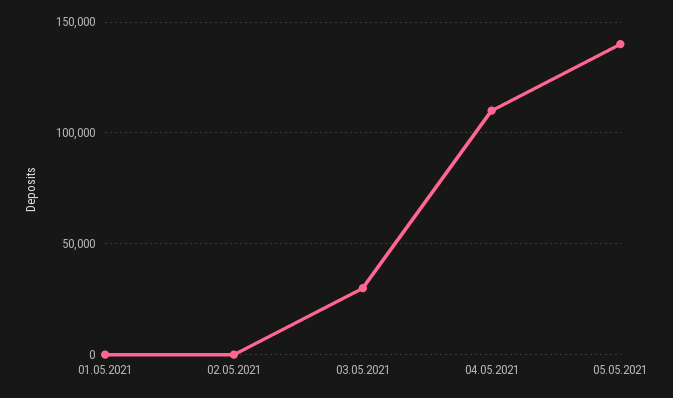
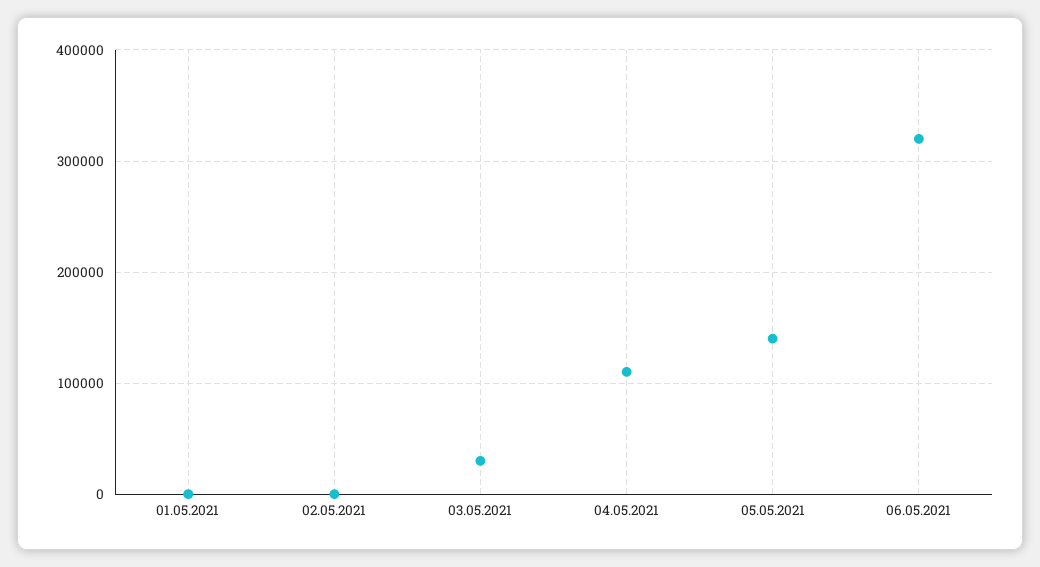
06.05.2021: none -> 320000

